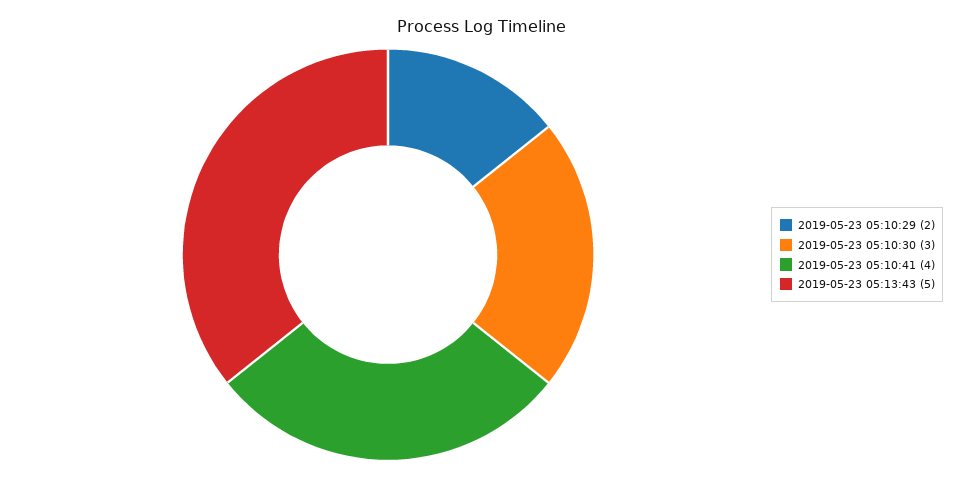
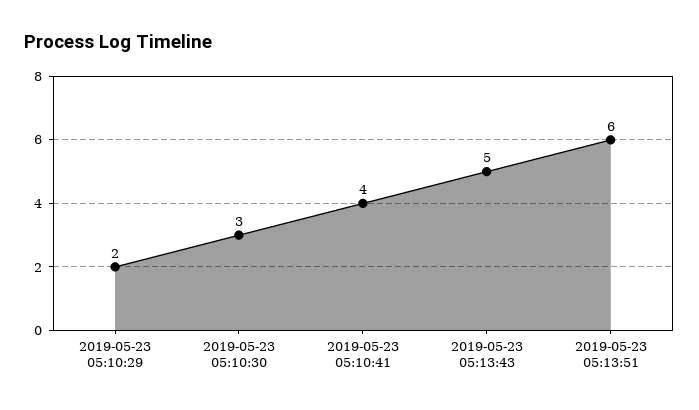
2019-05-23 05:13:51: none -> 6

